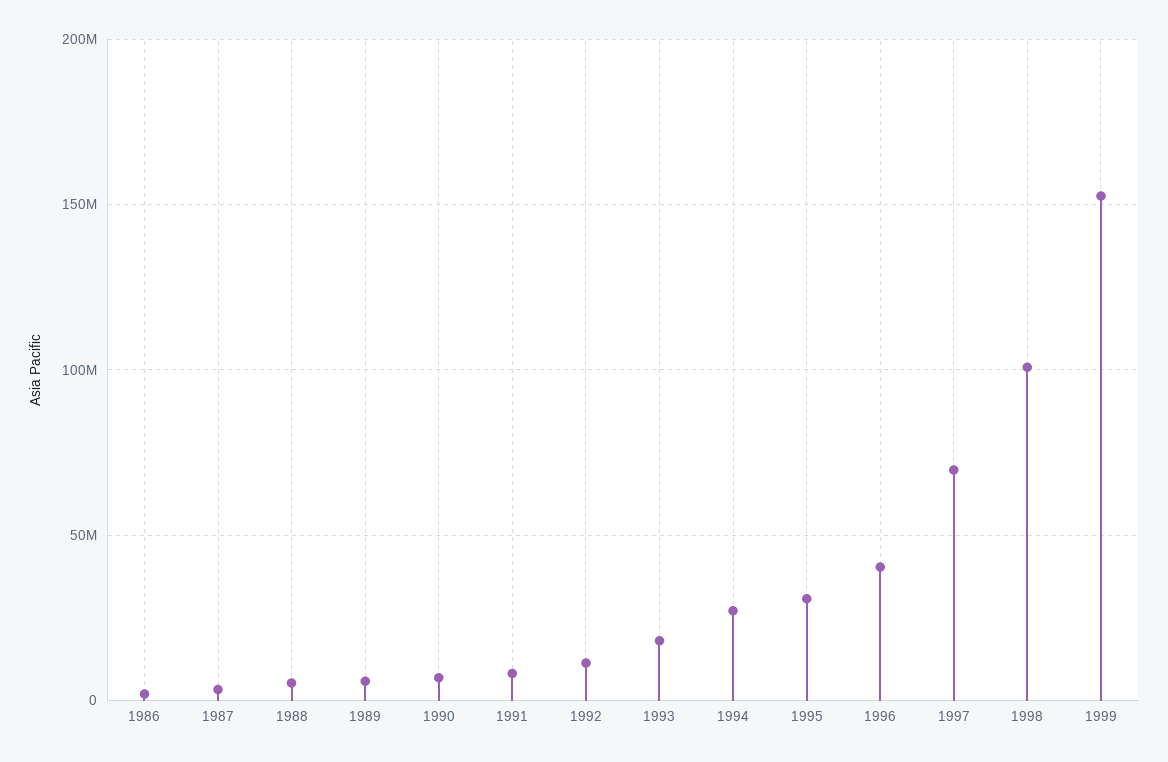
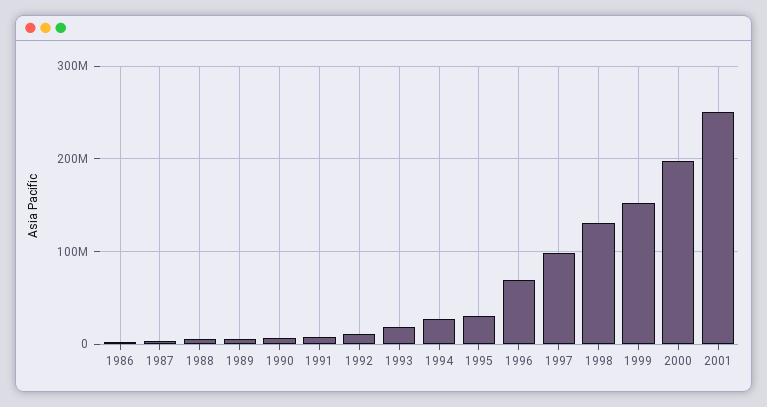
1996: 40000000 -> 70000000
1997: 70000000 -> 100000000
1998: 100000000 -> 130000000
2000: none -> 200000000
2001: none -> 250000000

